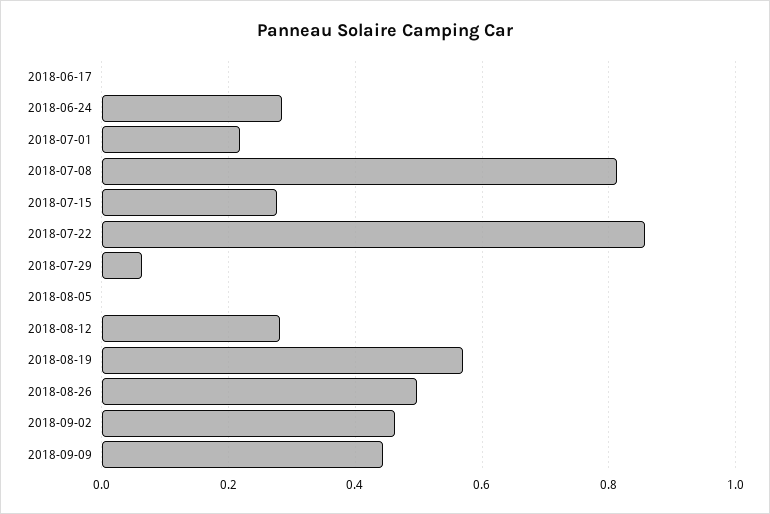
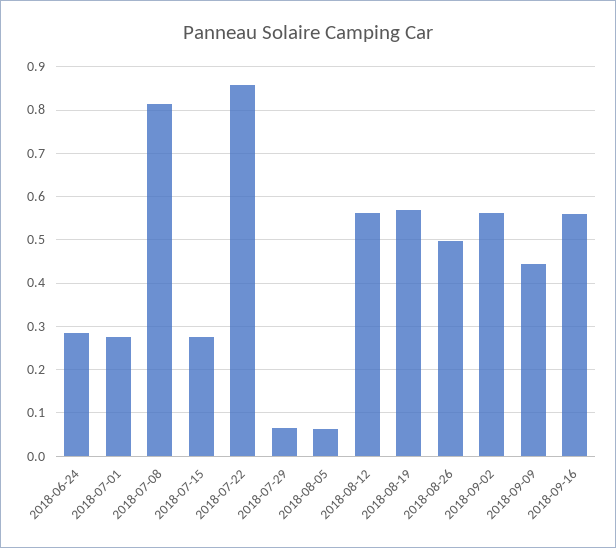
2018-06-17: 0 -> none
2018-07-01: 0.22 -> 0.28
2018-08-05: 0 -> 0.06
2018-08-12: 0.28 -> 0.56
2018-09-02: 0.46 -> 0.56
2018-09-16: none -> 0.56

